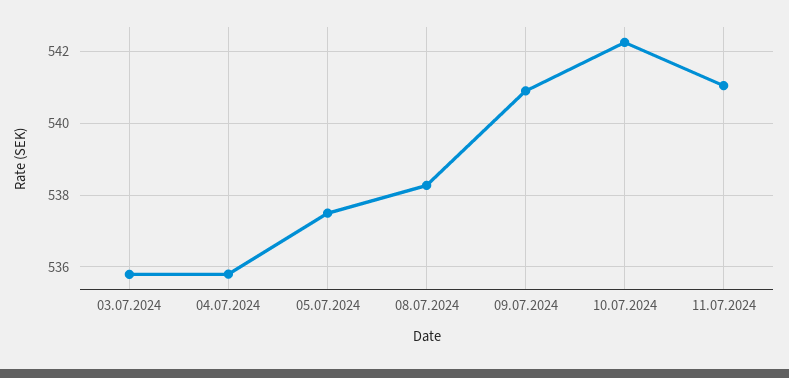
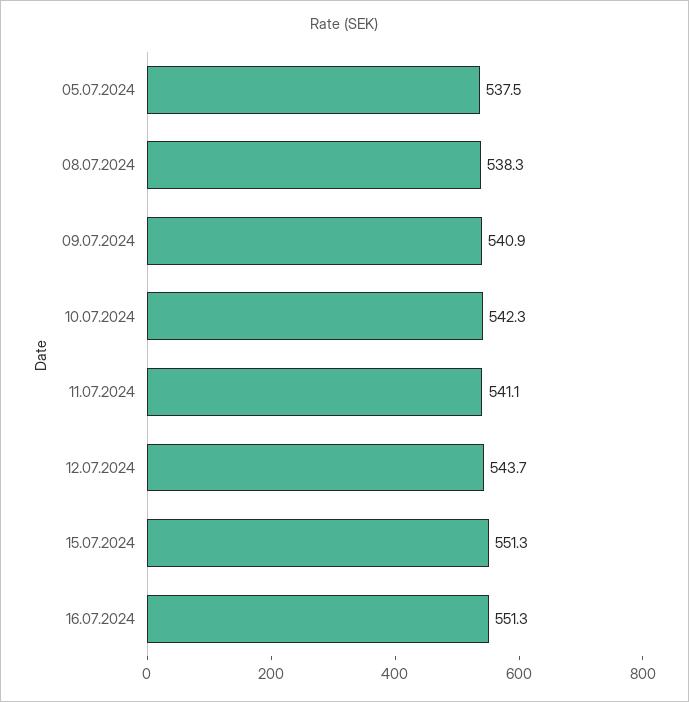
03.07.2024: 535.8 -> none
04.07.2024: 535.8 -> none
12.07.2024: none -> 543.7
15.07.2024: none -> 551.3
16.07.2024: none -> 551.3

